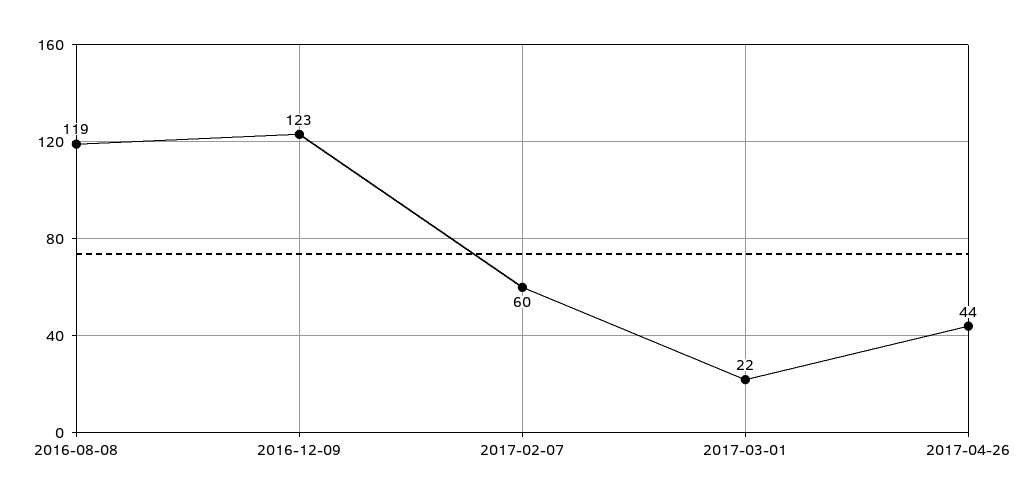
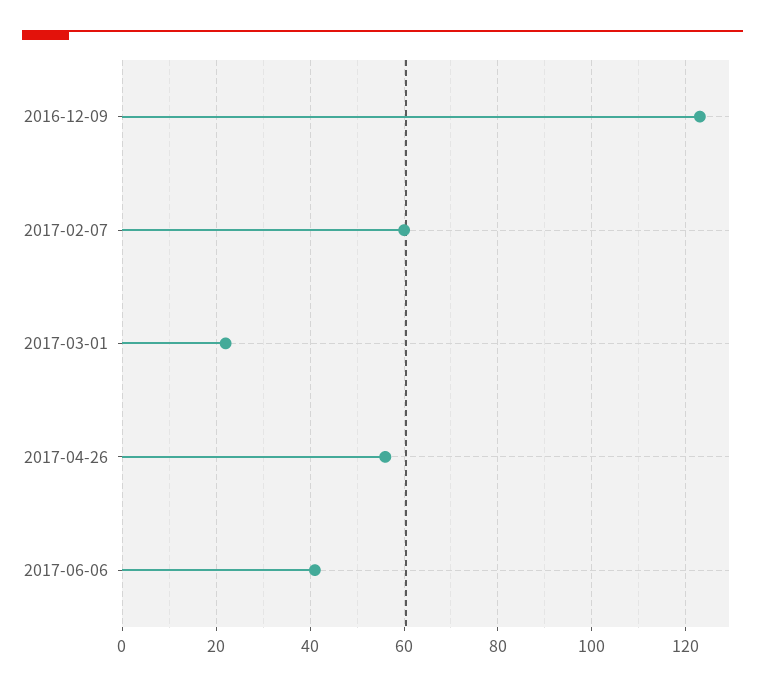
2016-08-08: 119 -> none
2017-04-26: 44 -> 55
2017-06-06: none -> 40

